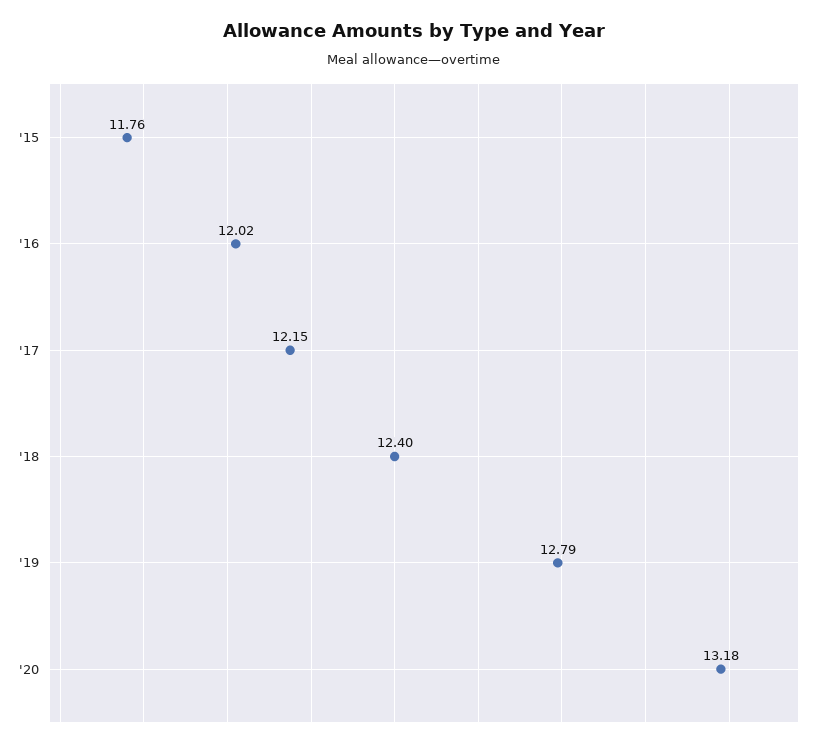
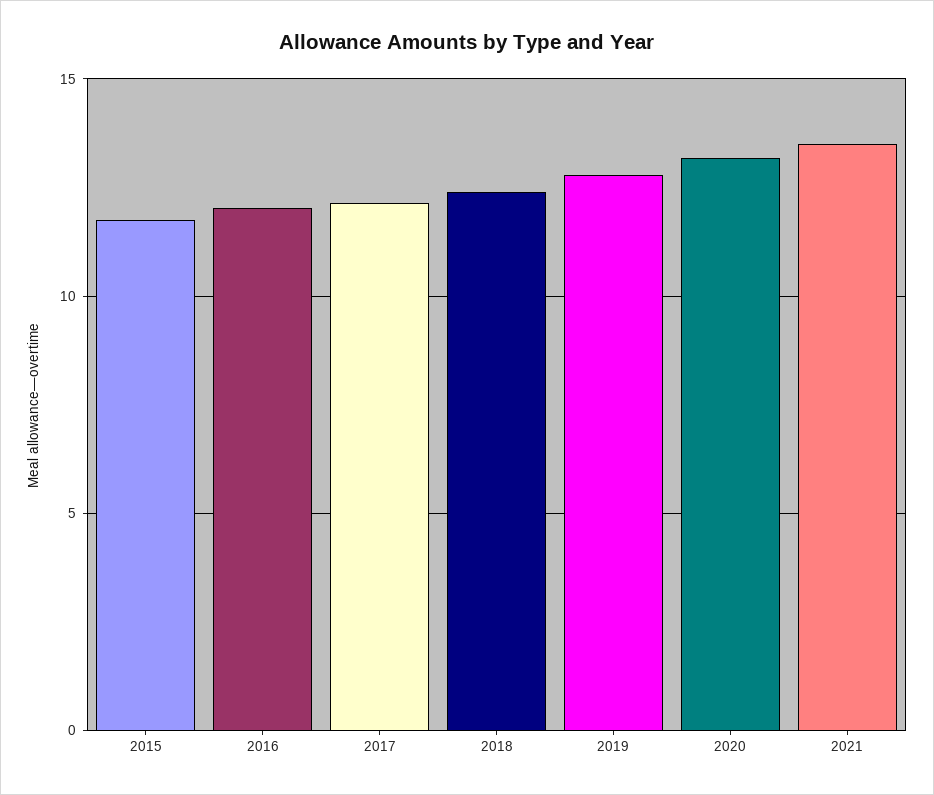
2021: none -> 13.5

